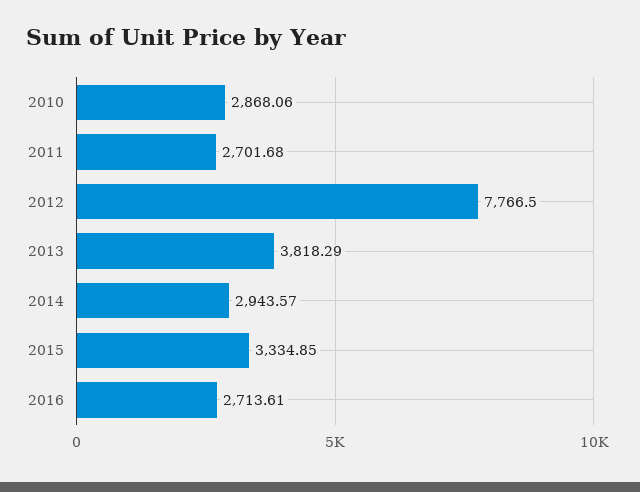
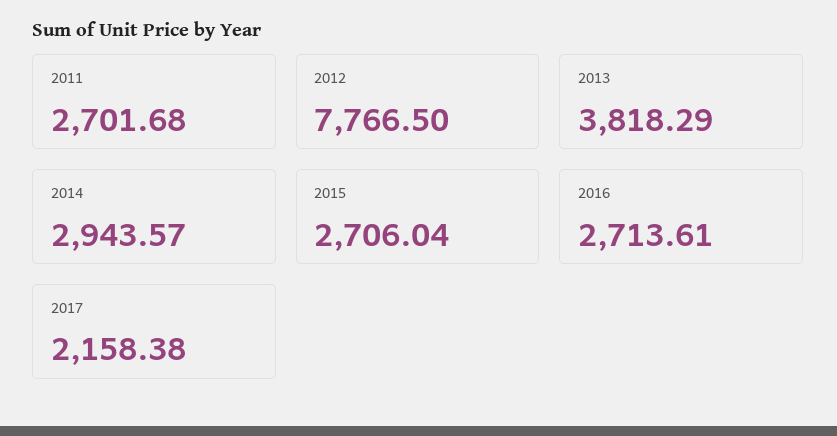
2010: 2868.06 -> none
2015: 3334.85 -> 2706.04
2017: none -> 2158.38

